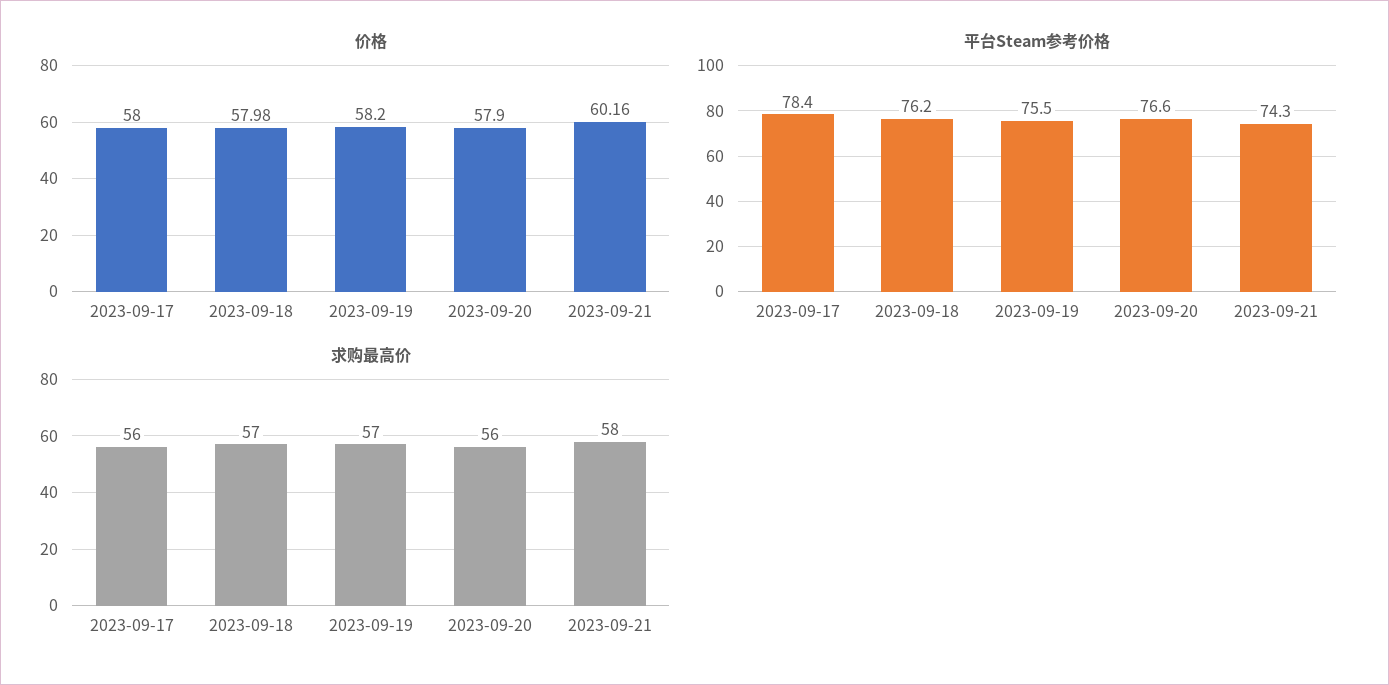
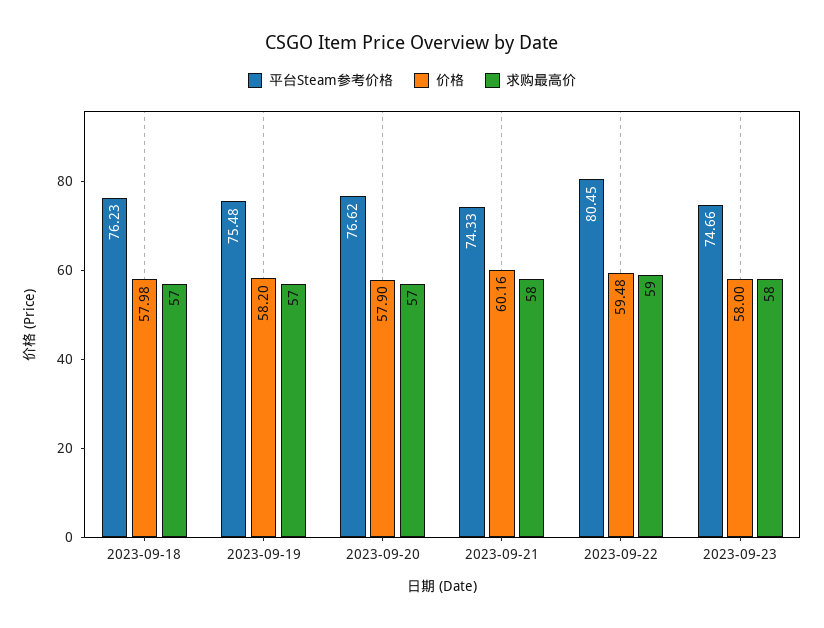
价格, 2023-09-17: 58 -> none
平台Steam参考价格, 2023-09-17: 78.4 -> none
求购最高价, 2023-09-17: 56 -> none
求购最高价, 2023-09-20: 56 -> 57
平台Steam参考价格, 2023-09-22: none -> 80.45
价格, 2023-09-22: none -> 59.48
求购最高价, 2023-09-22: none -> 59
平台Steam参考价格, 2023-09-23: none -> 74.66
价格, 2023-09-23: none -> 58
求购最高价, 2023-09-23: none -> 58

